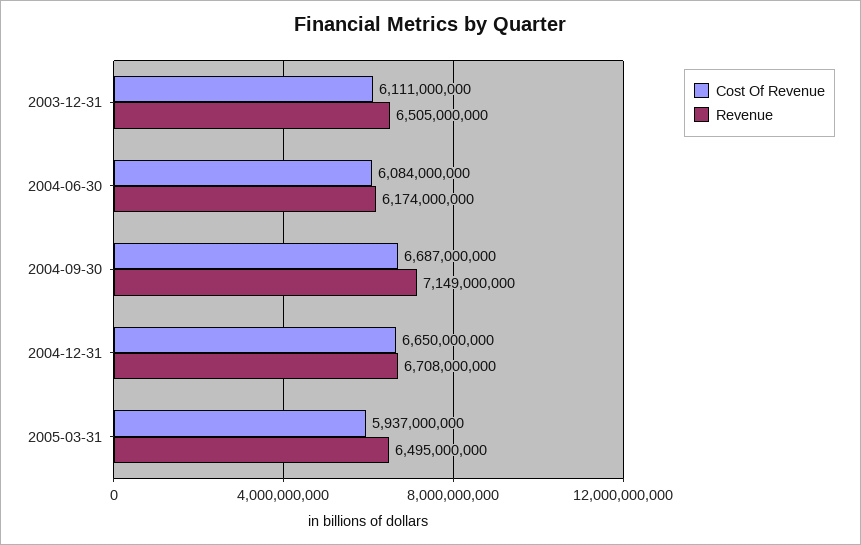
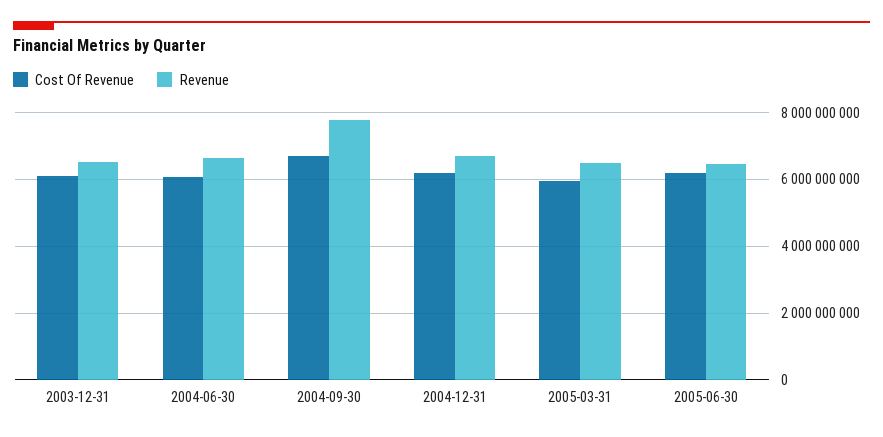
Revenue, 2004-06-30: 6174000000 -> 6600000000
Revenue, 2004-09-30: 7149000000 -> 7800000000
Cost Of Revenue, 2004-12-31: 6650000000 -> 6200000000
Cost Of Revenue, 2005-06-30: none -> 6200000000
Revenue, 2005-06-30: none -> 6400000000

